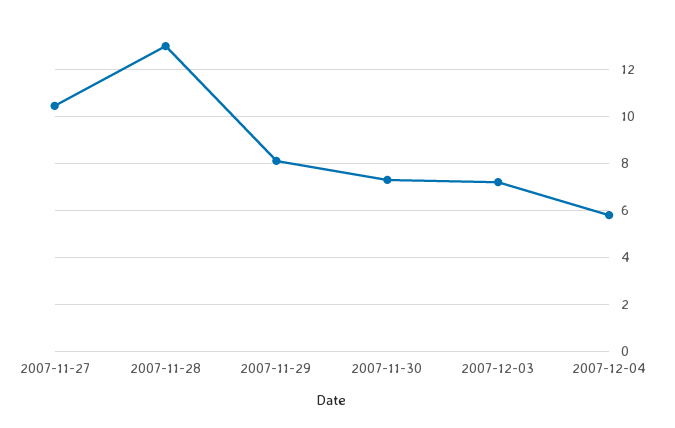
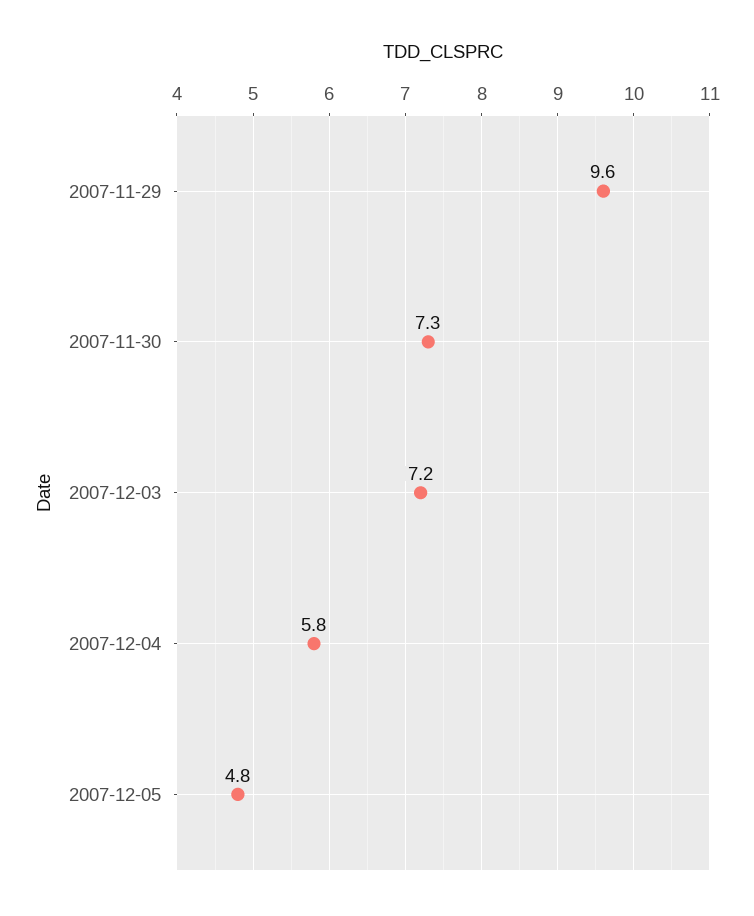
2007-11-27: 10.5 -> none
2007-11-28: 13 -> none
2007-11-29: 8 -> 9.6
2007-12-05: none -> 4.8

